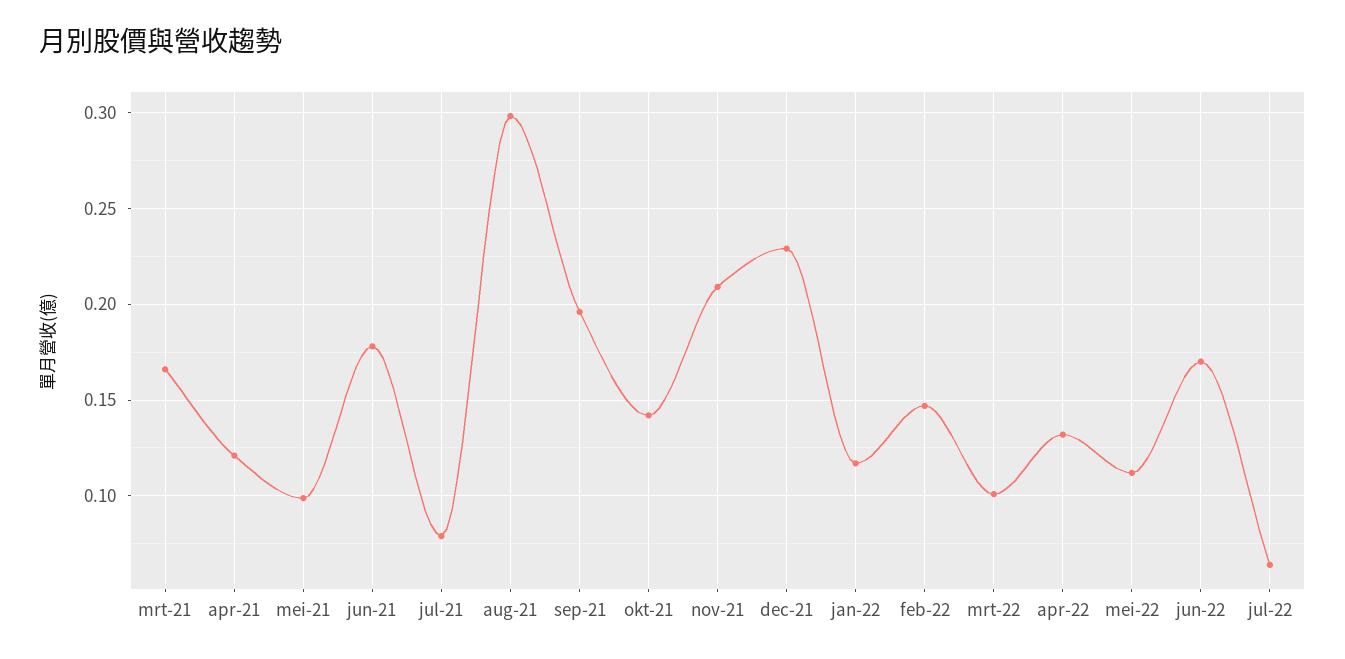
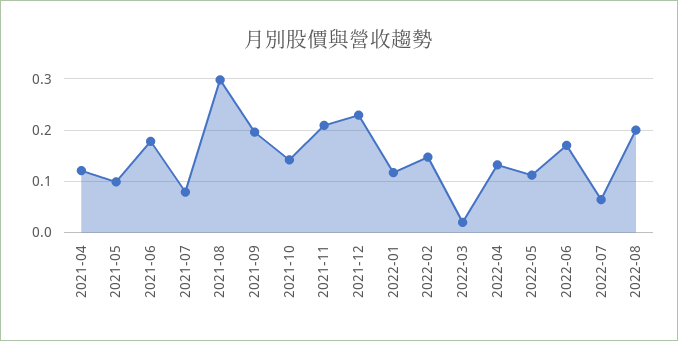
mrt-21: 0.165 -> none
mrt-22: 0.1 -> 0.02
2022-08: none -> 0.2

